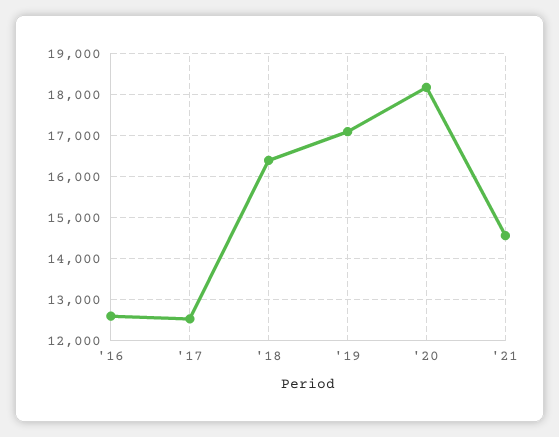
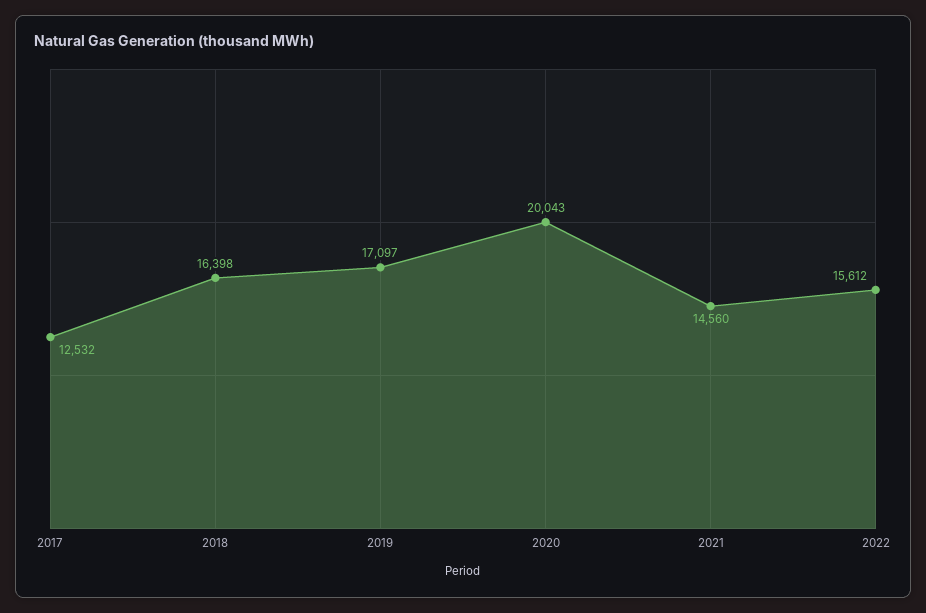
'16: 12600 -> none
'20: 18200 -> 20043
2022: none -> 15612

